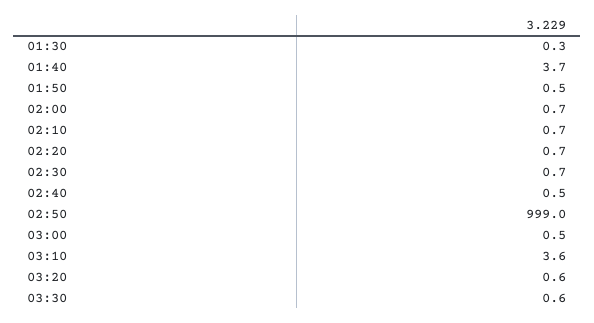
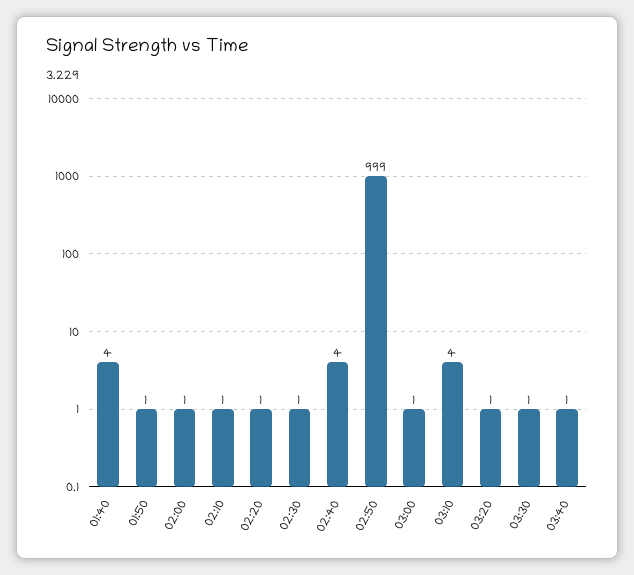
01:30: 0.3 -> none
02:40: 0.5 -> 4
03:40: none -> 1

